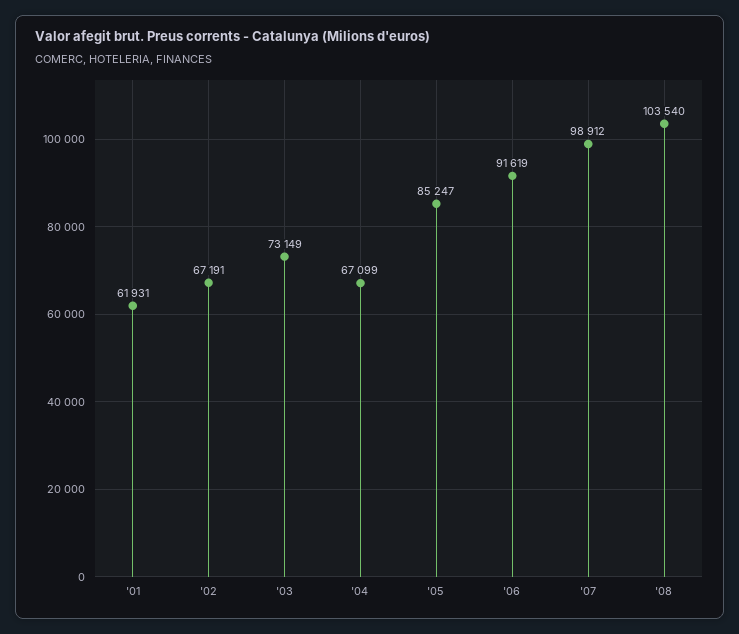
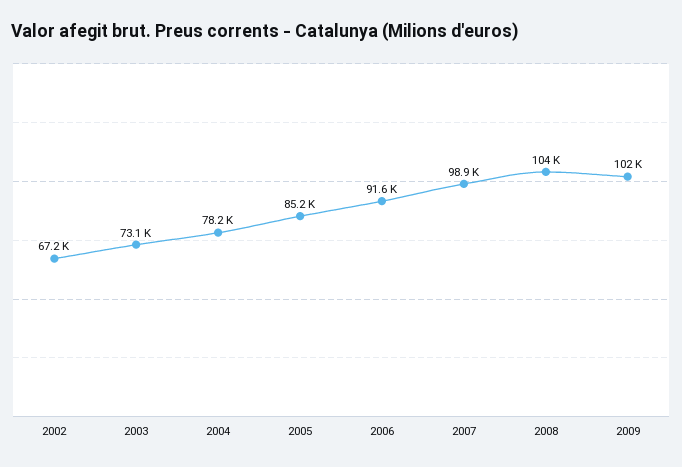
'01: 61931 -> none
'04: 67099 -> 78200
2009: none -> 102000

